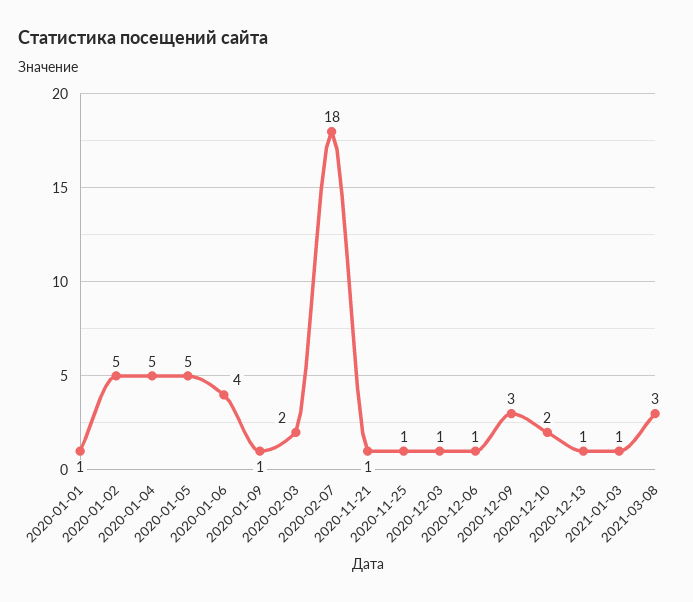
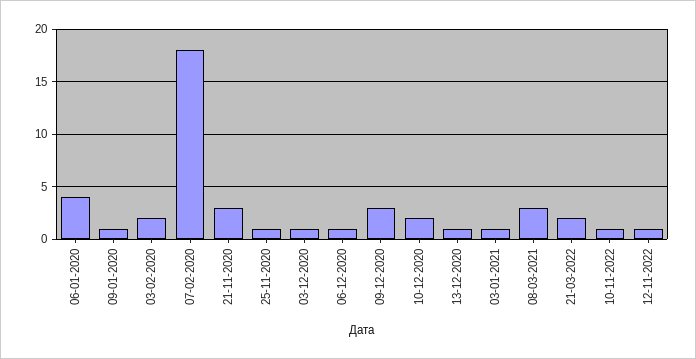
2020-01-01: 1 -> none
2020-01-02: 5 -> none
2020-01-04: 5 -> none
2020-01-05: 5 -> none
2020-11-21: 1 -> 3
21-03-2022: none -> 2
10-11-2022: none -> 1
12-11-2022: none -> 1

